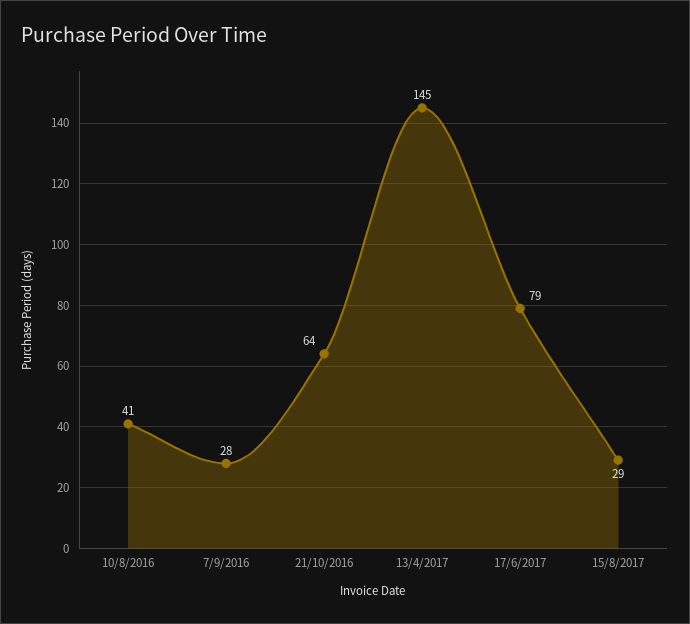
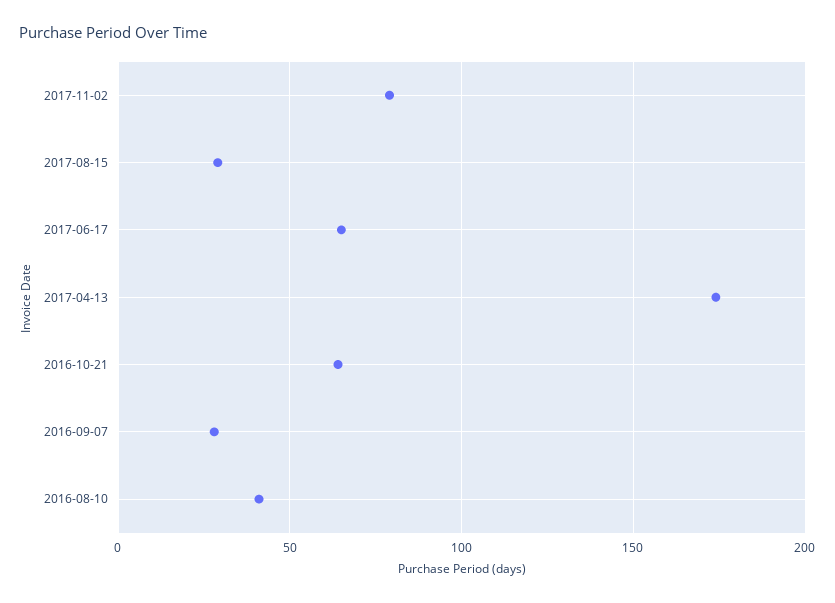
13/4/2017: 145 -> 175
17/6/2017: 79 -> 65
2017-11-02: none -> 80

